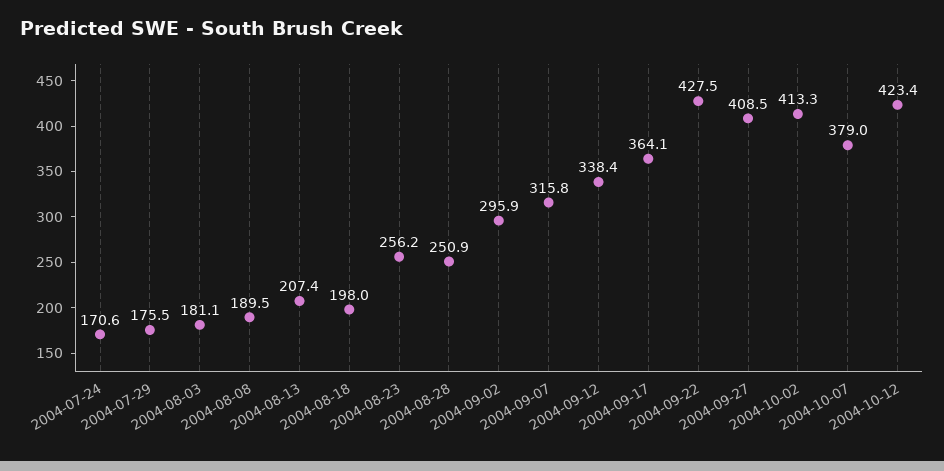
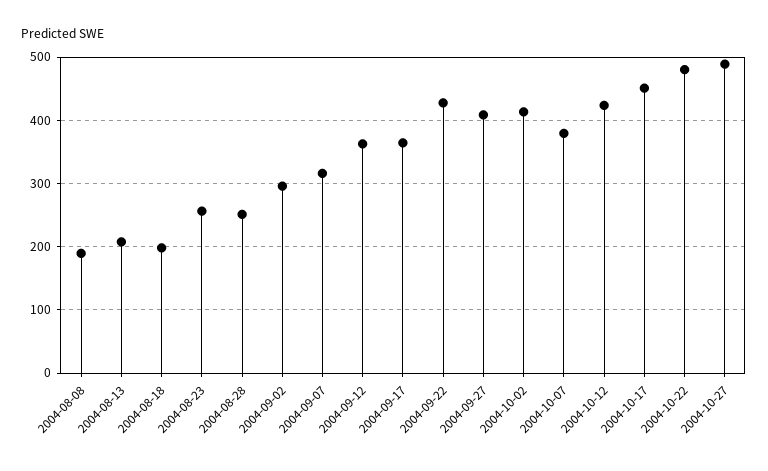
2004-07-24: 170.6 -> none
2004-07-29: 175.5 -> none
2004-08-03: 181.1 -> none
2004-09-12: 338.4 -> 360
2004-10-17: none -> 450
2004-10-22: none -> 480
2004-10-27: none -> 490

